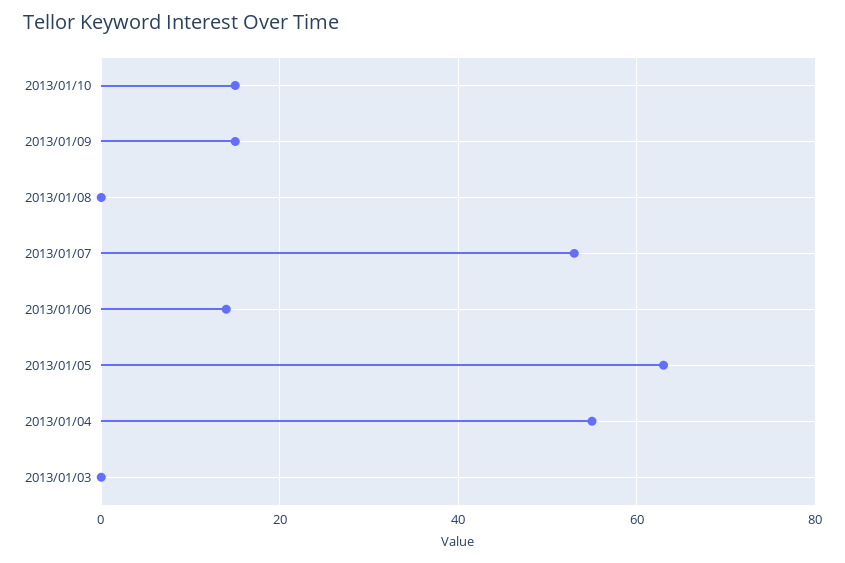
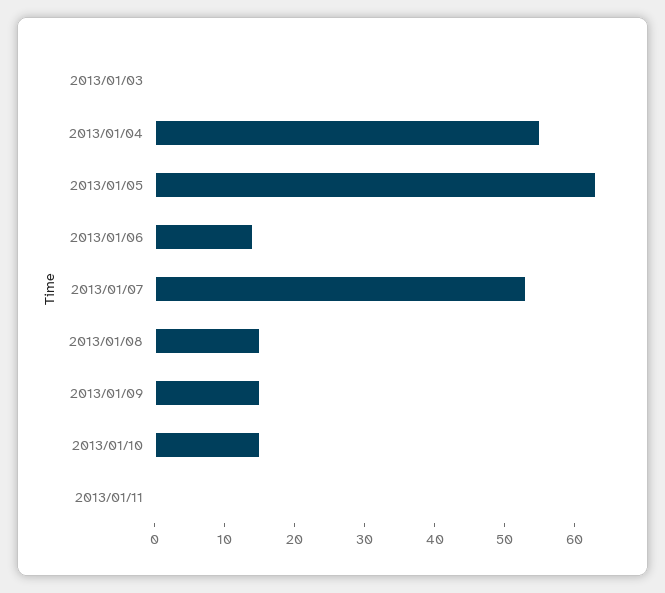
2013/01/08: 0 -> 15
2013/01/11: none -> 0

